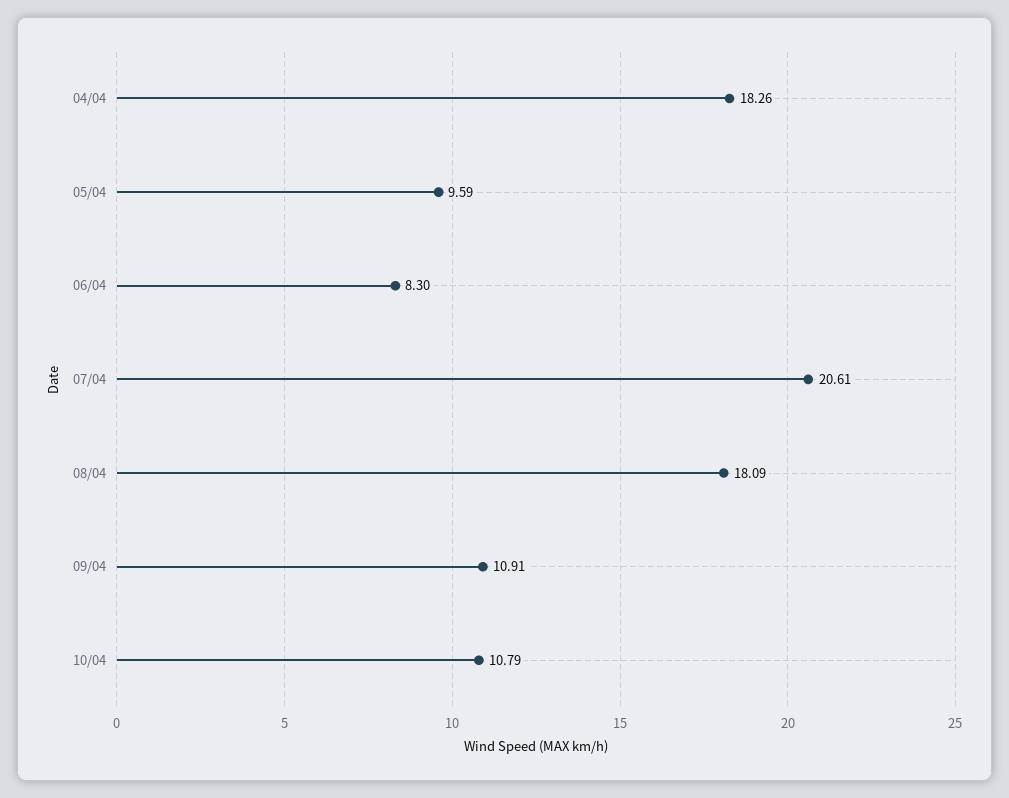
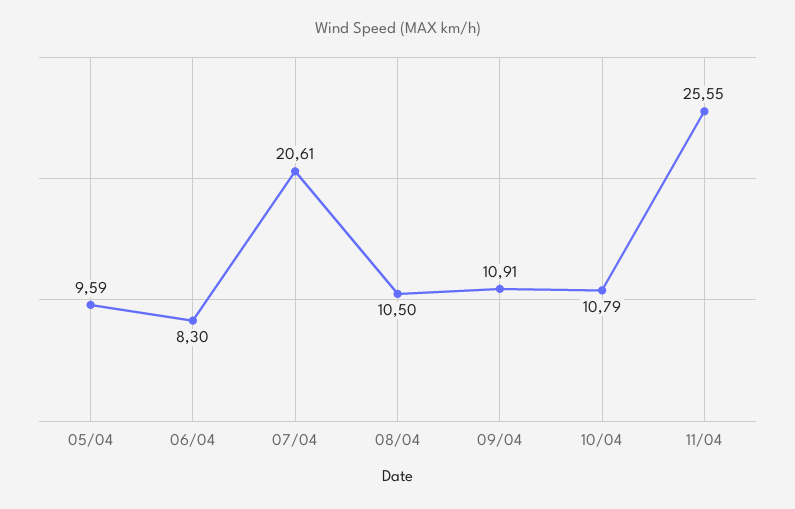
04/04: 18.26 -> none
08/04: 18.09 -> 10.5
11/04: none -> 25.55

